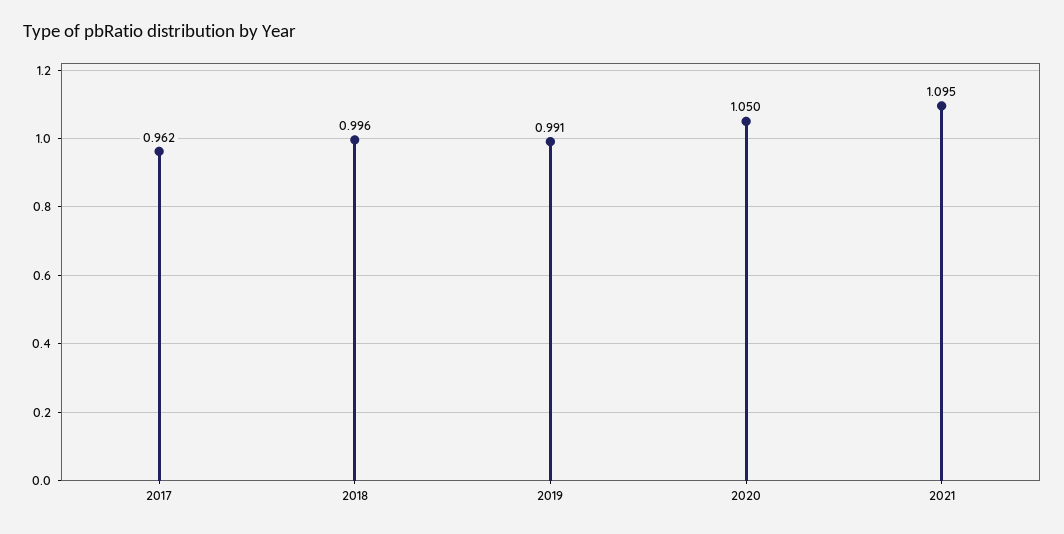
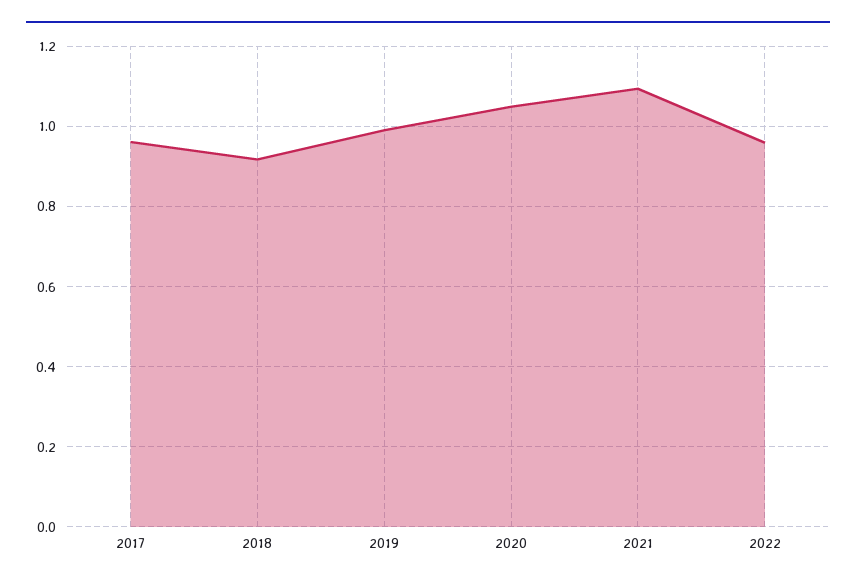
2018: 0.996 -> 0.92
2022: none -> 0.96

